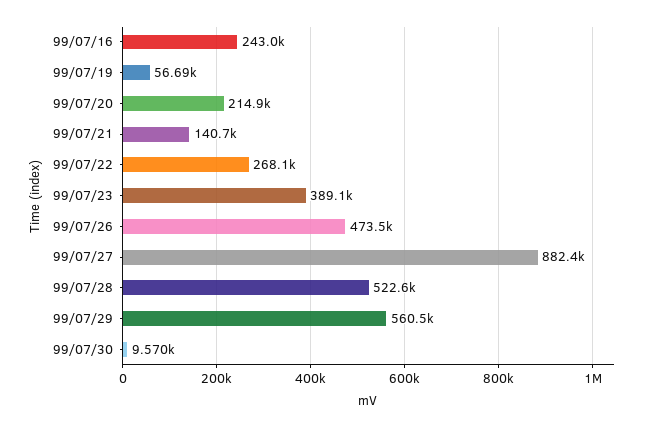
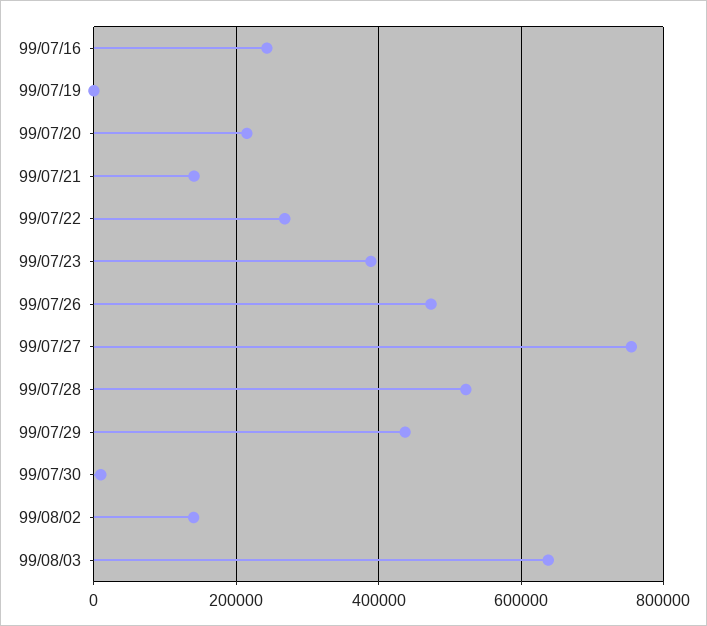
99/07/19: 56690 -> 0
99/07/27: 882400 -> 760000
99/07/29: 560500 -> 440000
99/08/02: none -> 140000
99/08/03: none -> 640000

